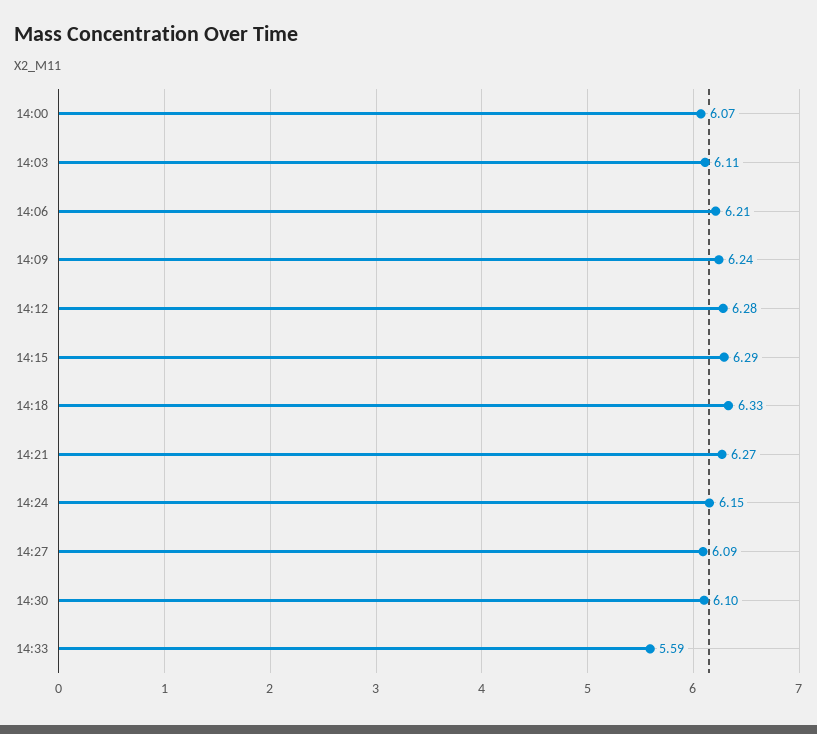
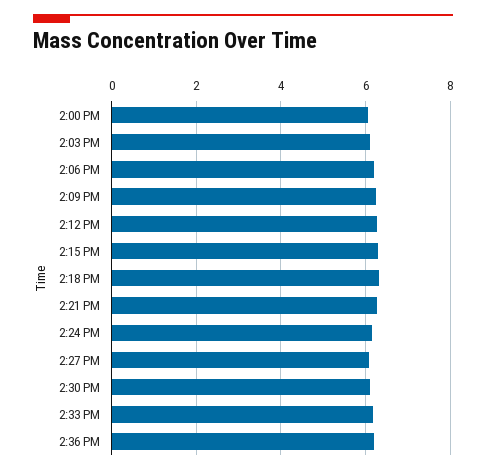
14:33: 5.59 -> 6.2
2:36 PM: none -> 6.2

